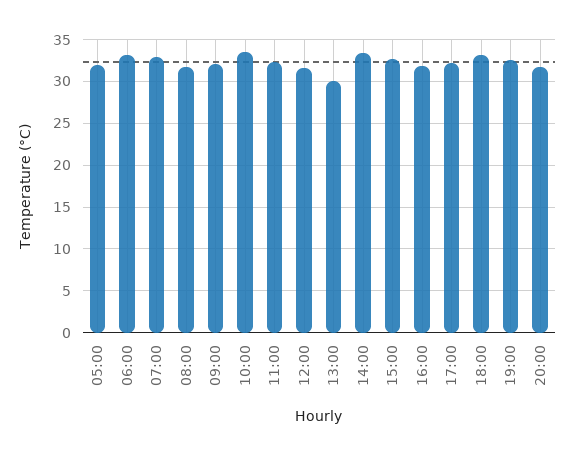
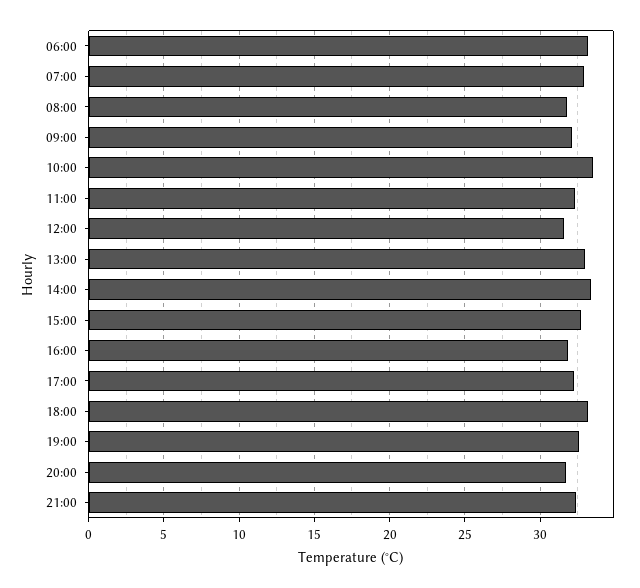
05:00: 32 -> none
13:00: 30 -> 33
21:00: none -> 32.5

